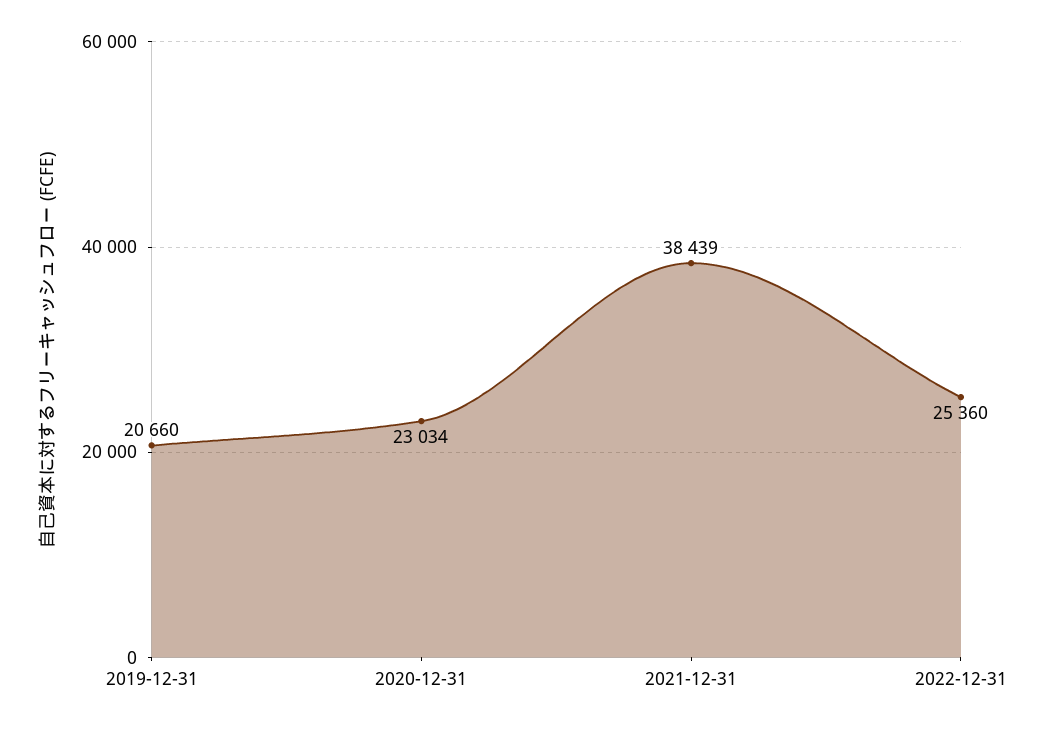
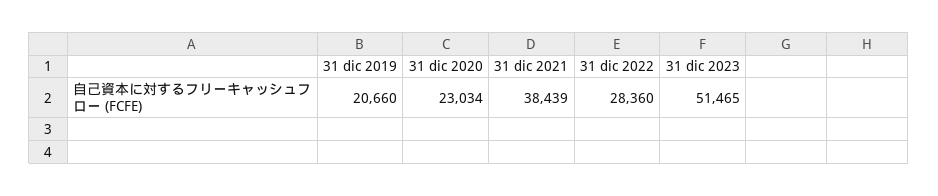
2022-12-31: 25360 -> 28360
31 dic 2023: none -> 51465

